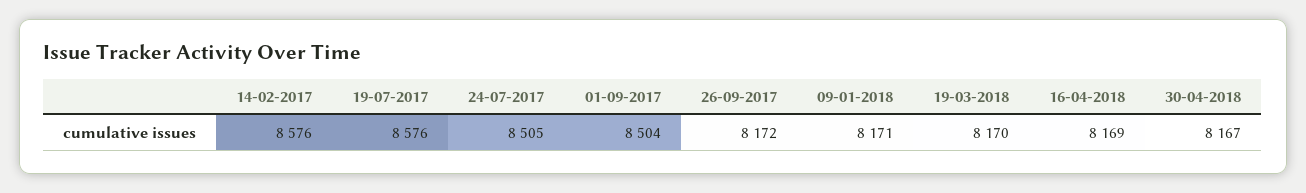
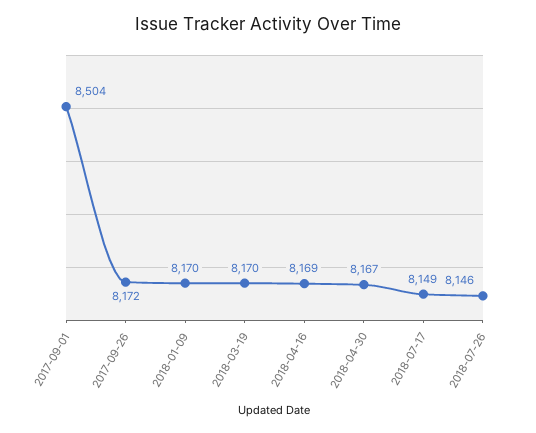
14-02-2017: 8576 -> none
19-07-2017: 8576 -> none
24-07-2017: 8505 -> none
09-01-2018: 8171 -> 8170
2018-07-17: none -> 8149
2018-07-26: none -> 8146

